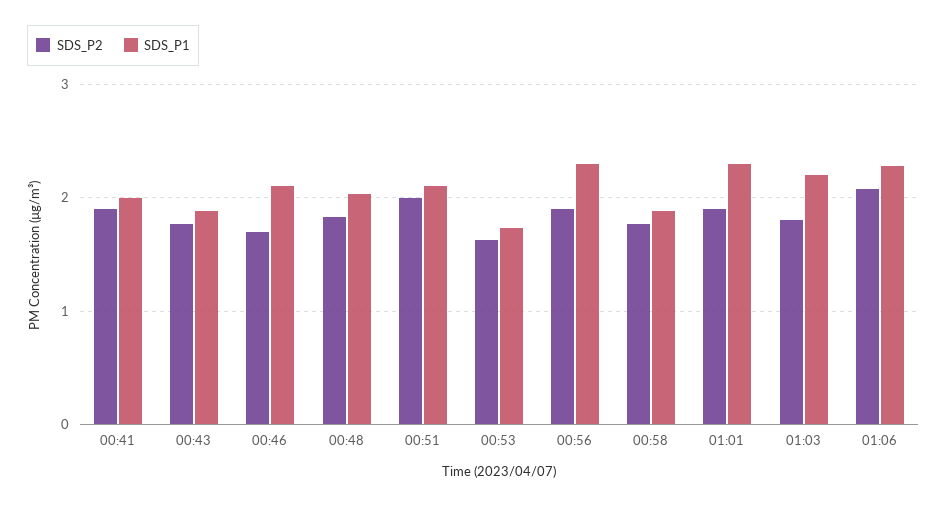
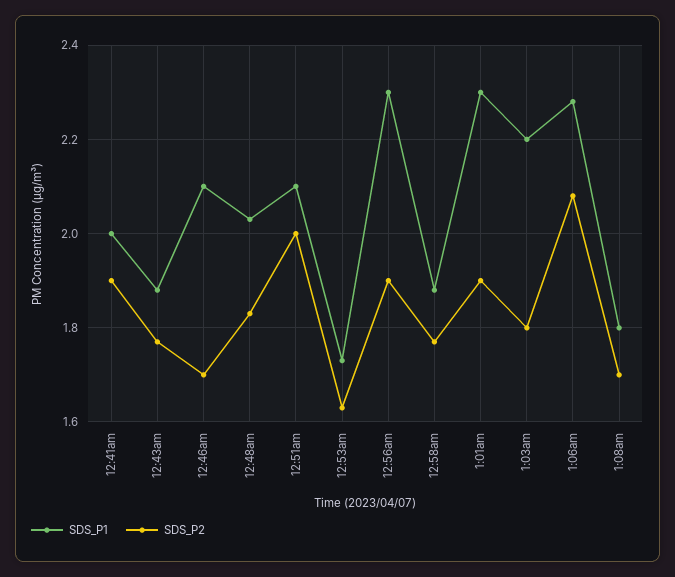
SDS_P1, 1:08am: none -> 1.8
SDS_P2, 1:08am: none -> 1.7

